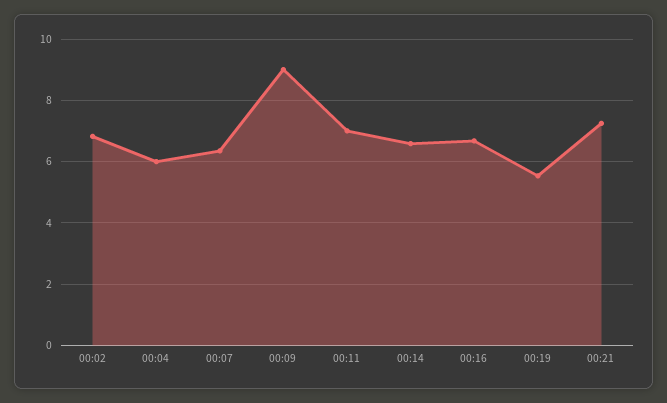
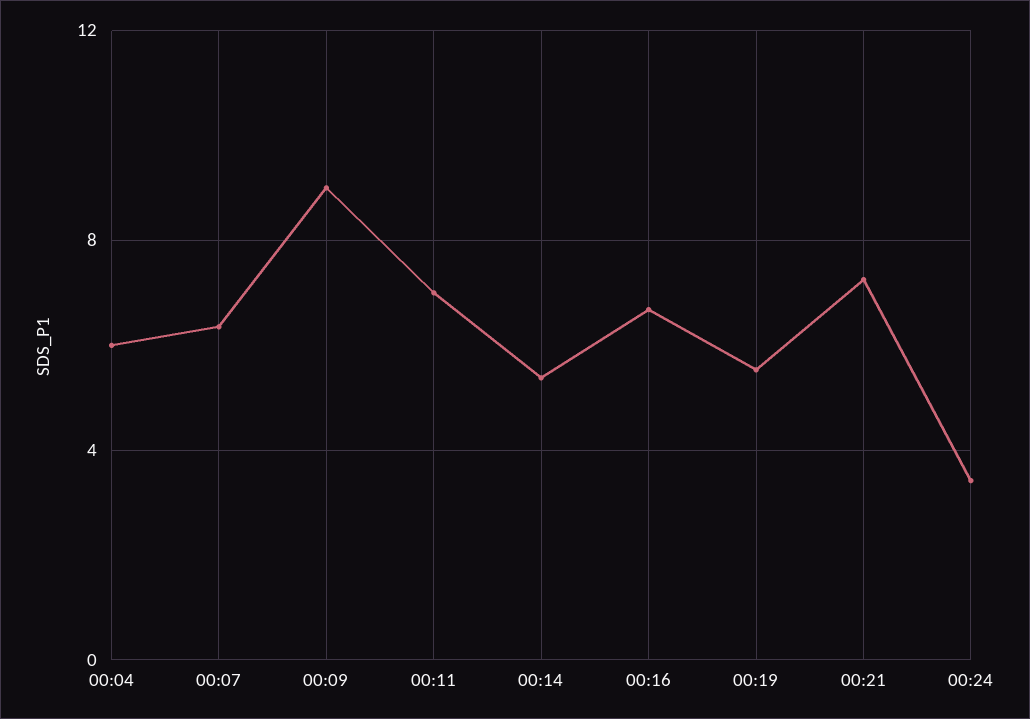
00:02: 6.8 -> none
00:14: 6.6 -> 5.5
00:24: none -> 3.5

